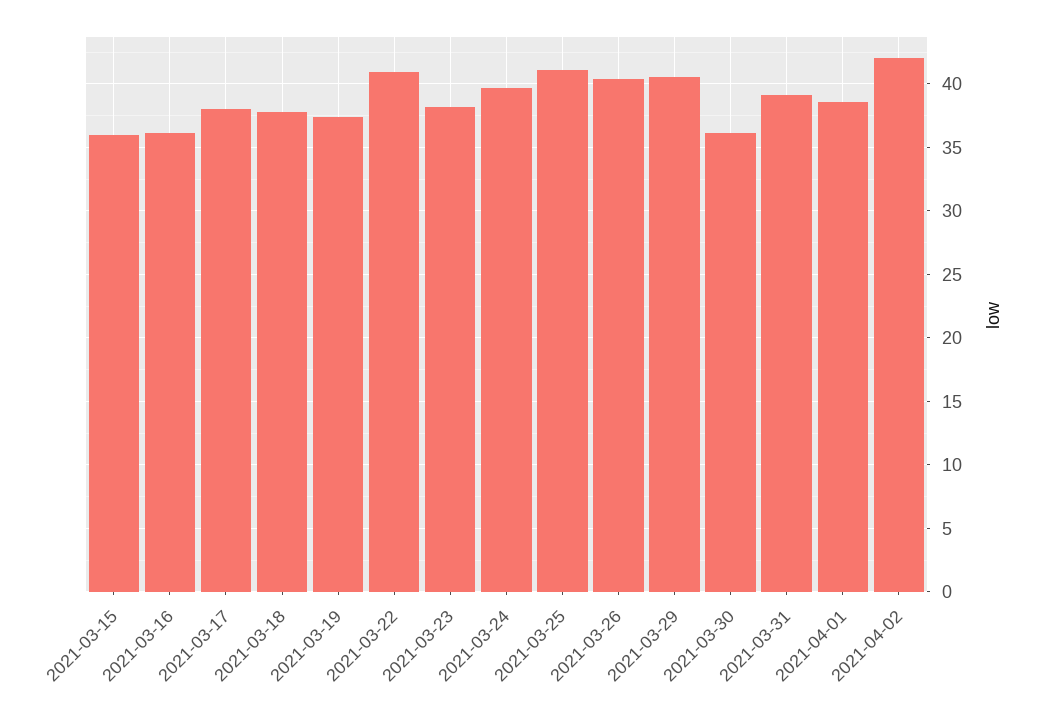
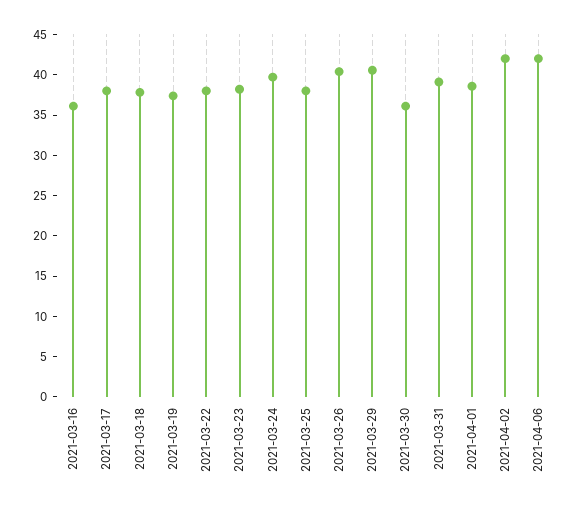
2021-03-15: 36 -> none
2021-03-22: 41 -> 38
2021-03-25: 41 -> 38
2021-04-06: none -> 42

